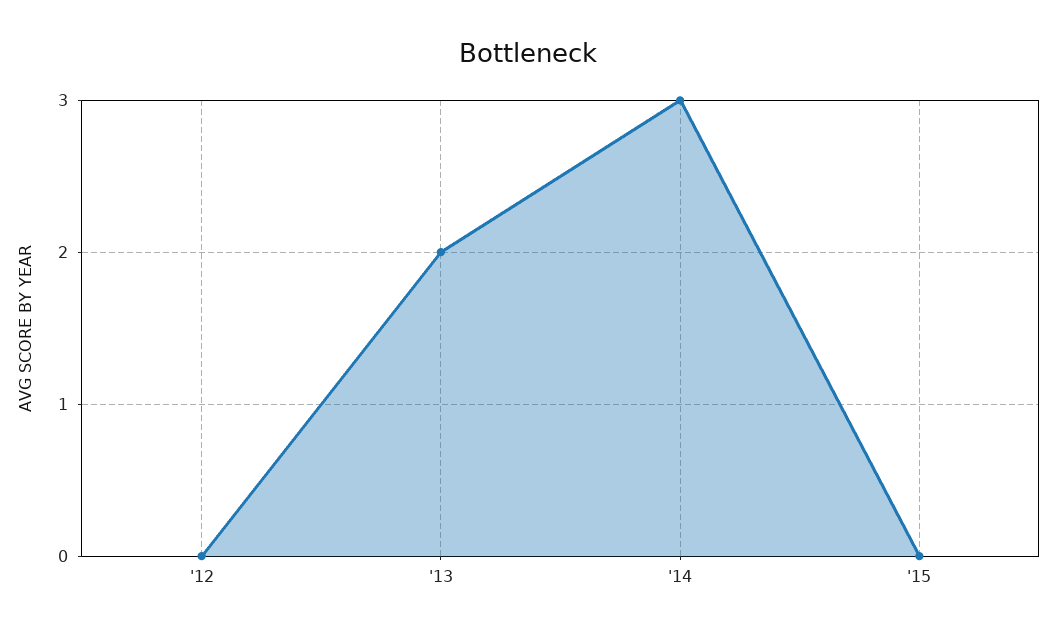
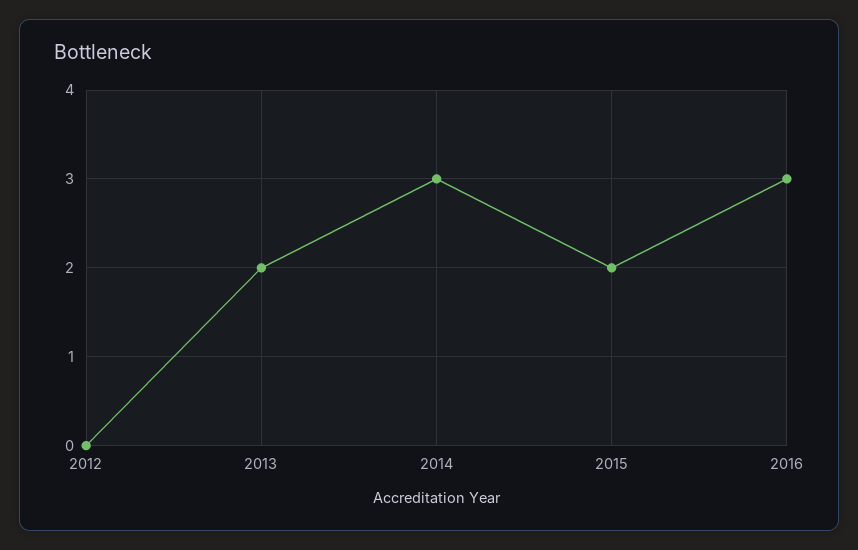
'15: 0 -> 2
2016: none -> 3

